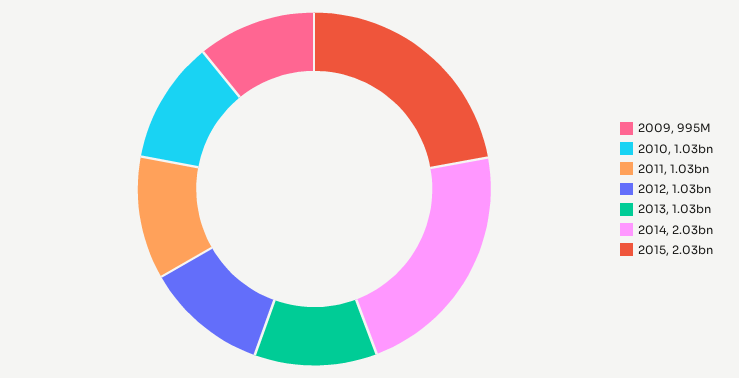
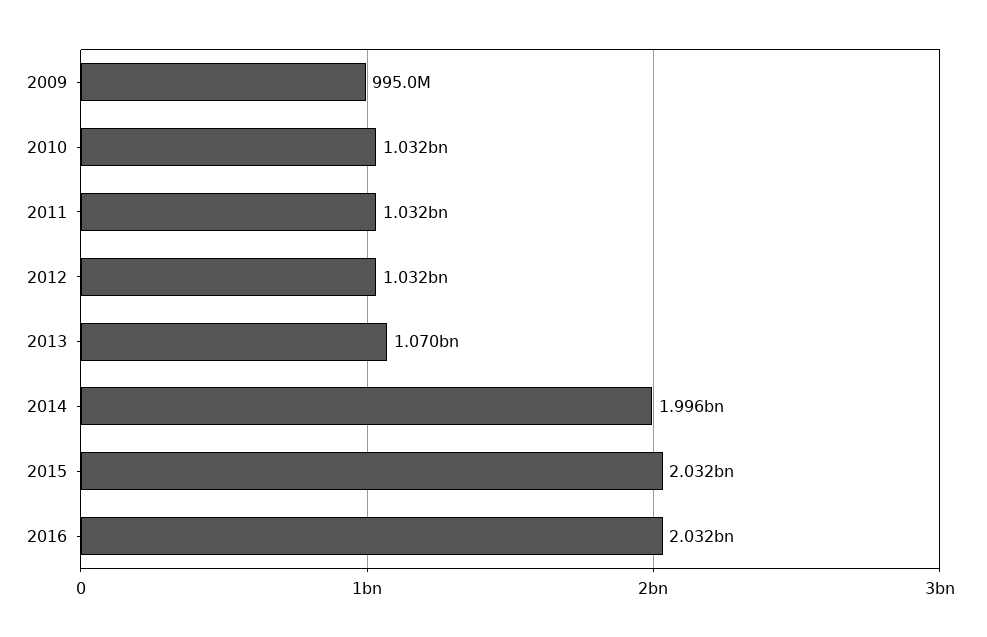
2013: 1030000000 -> 1070000000
2014: 2030000000 -> 1996000000
2016: none -> 2032000000

